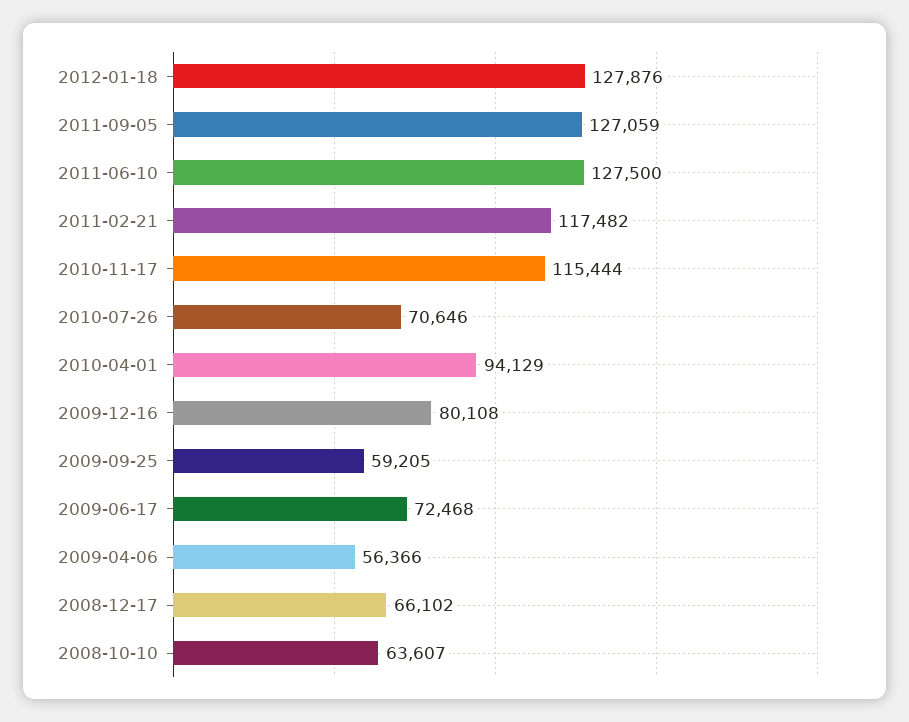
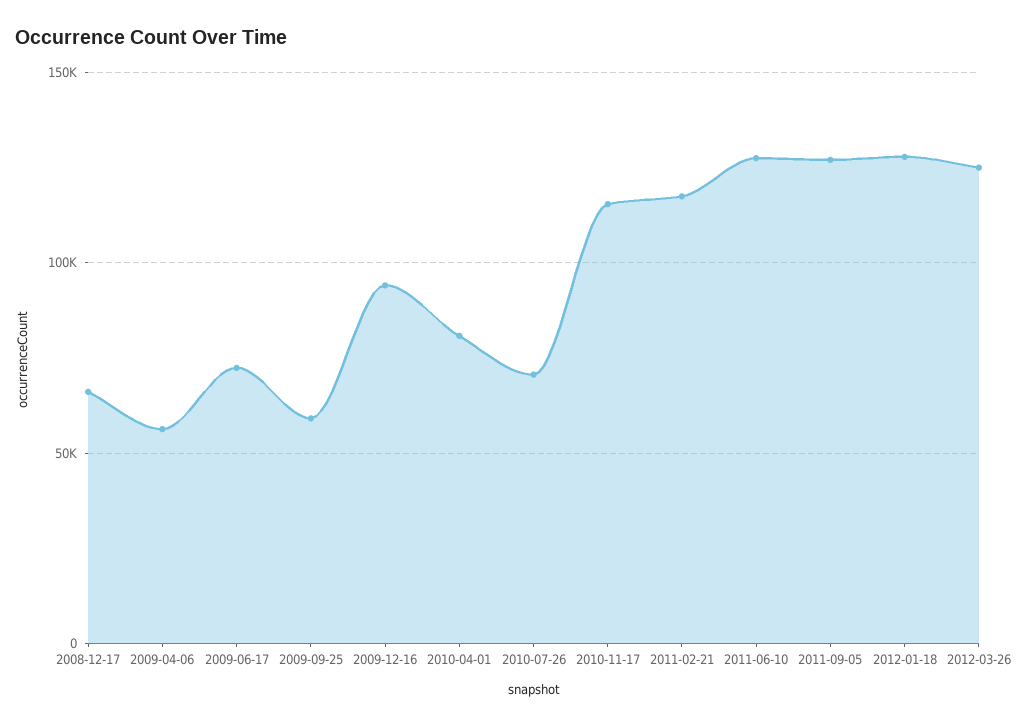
2010-04-01: 94129 -> 80000
2009-12-16: 80108 -> 95000
2008-10-10: 63607 -> none
2012-03-26: none -> 125000

